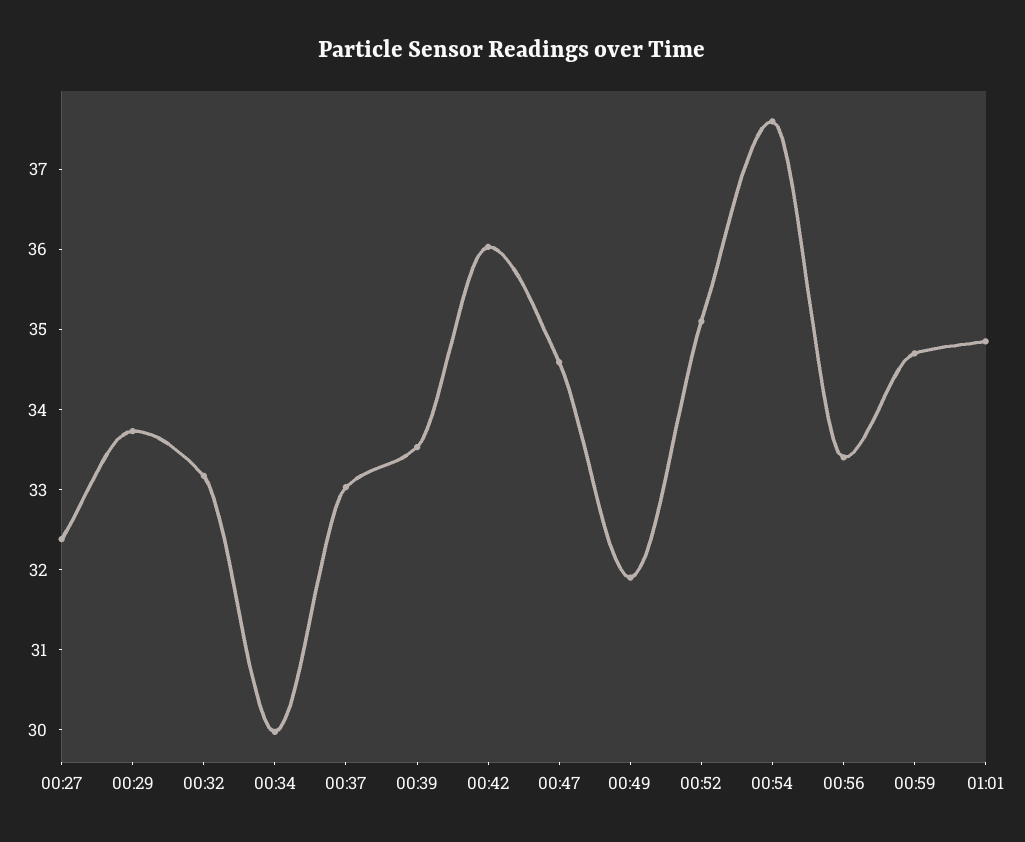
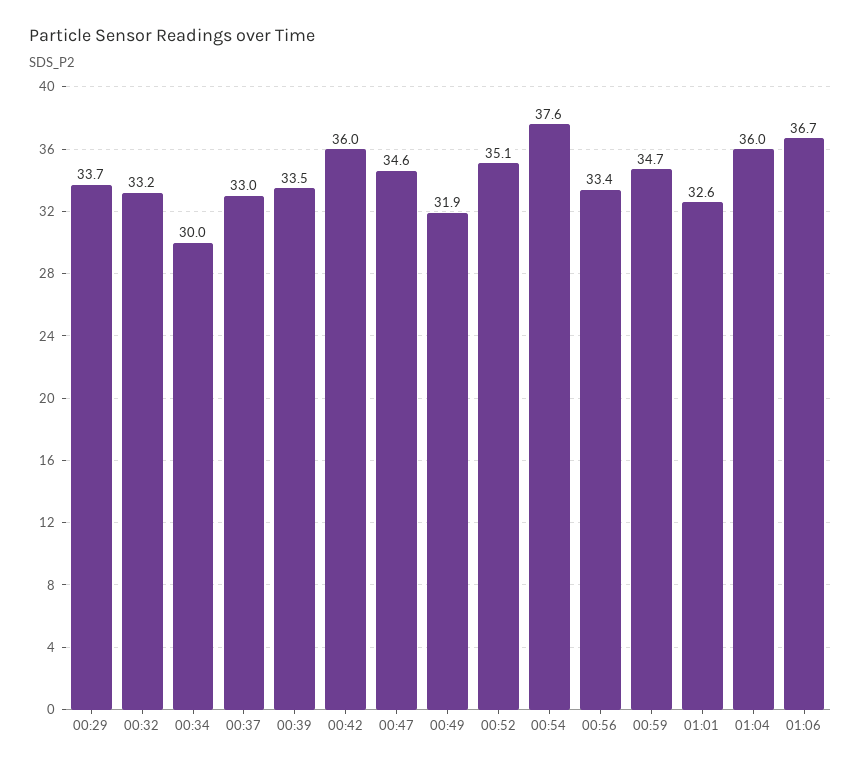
00:27: 32.4 -> none
01:01: 34.8 -> 32.6
01:04: none -> 36
01:06: none -> 36.7

